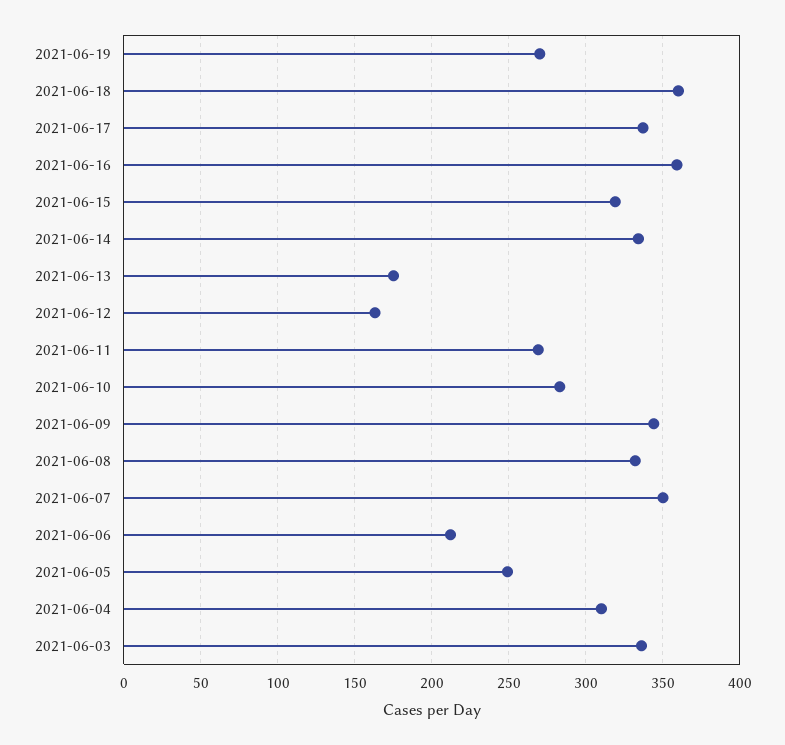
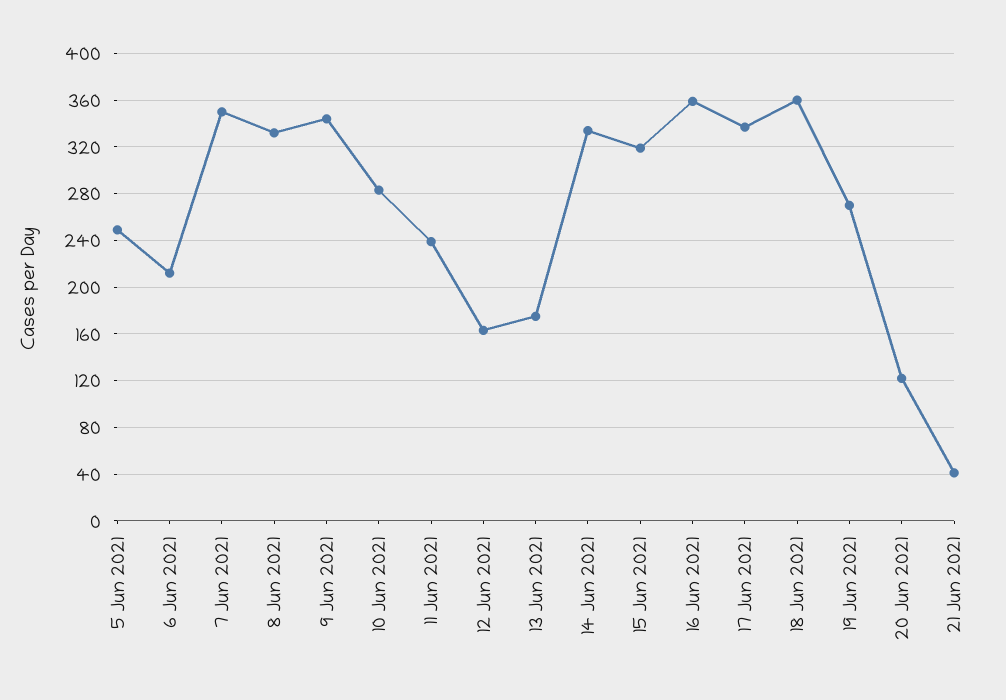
2021-06-11: 270 -> 240
2021-06-04: 310 -> none
2021-06-03: 335 -> none
20 Jun 2021: none -> 120
21 Jun 2021: none -> 40

